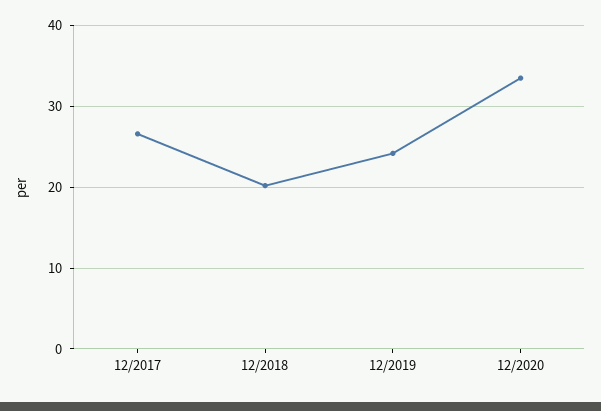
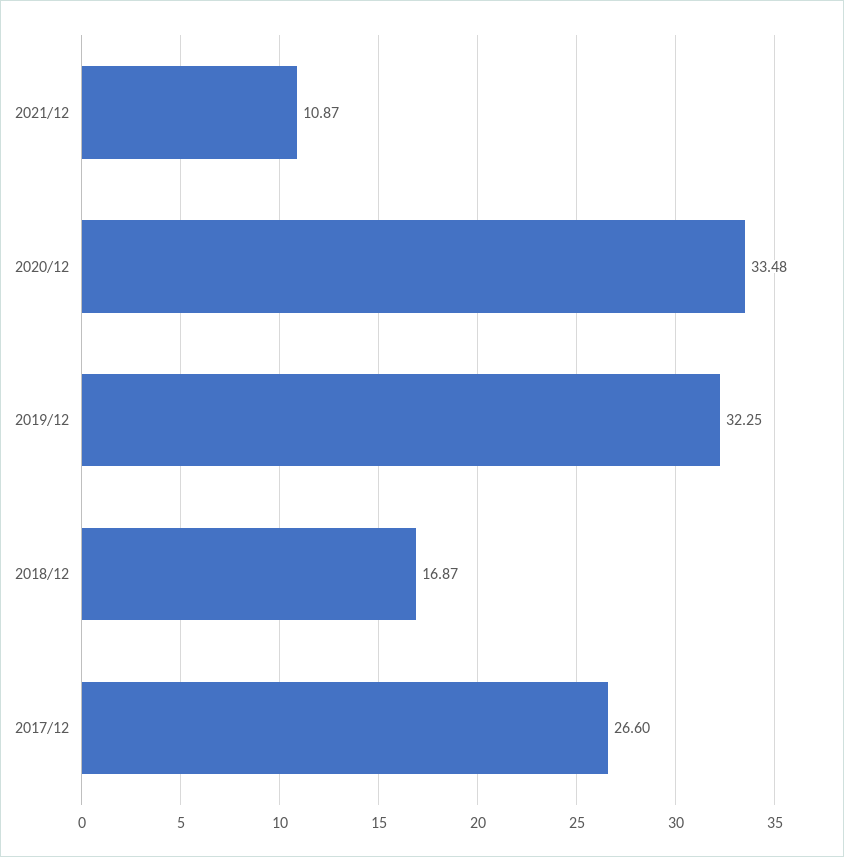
12/2018: 20 -> 16.87
12/2019: 24 -> 32.25
2021/12: none -> 10.87

